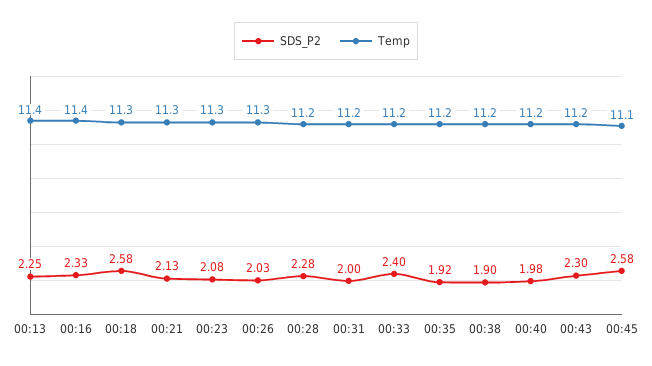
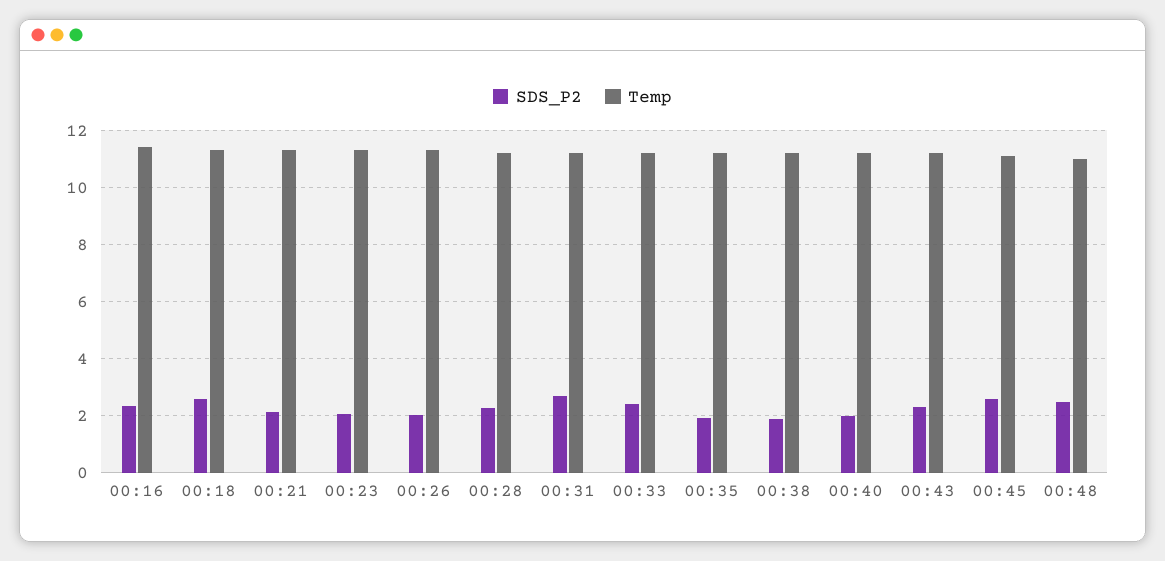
SDS_P2, 00:13: 2.25 -> none
Temp, 00:13: 11.4 -> none
SDS_P2, 00:31: 2 -> 2.75
SDS_P2, 00:48: none -> 2.5
Temp, 00:48: none -> 11

